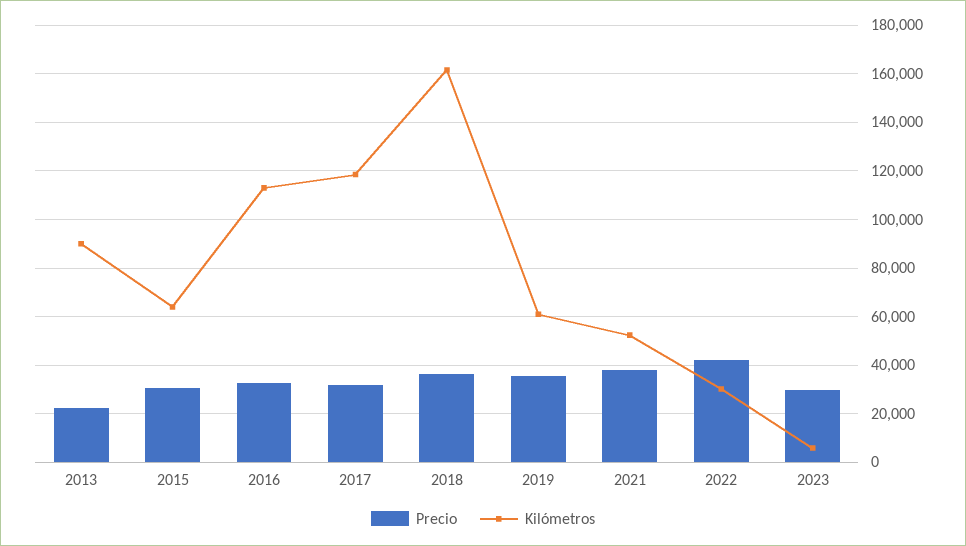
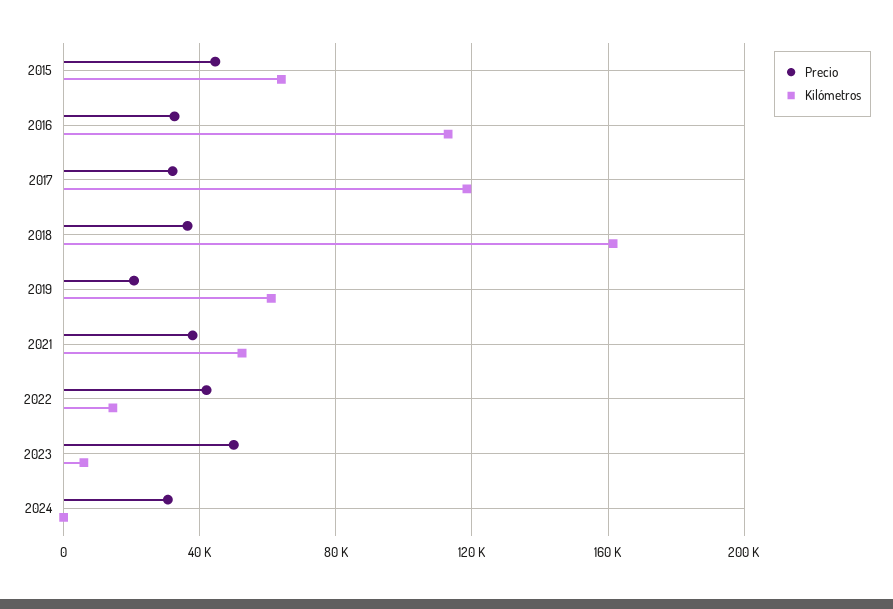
Precio, 2013: 22500 -> none
Kilómetros, 2013: 90000 -> none
Precio, 2015: 30000 -> 45000
Precio, 2019: 35000 -> 20000
Kilómetros, 2022: 30000 -> 15000
Precio, 2023: 30000 -> 50000
Precio, 2024: none -> 30000
Kilómetros, 2024: none -> 0

